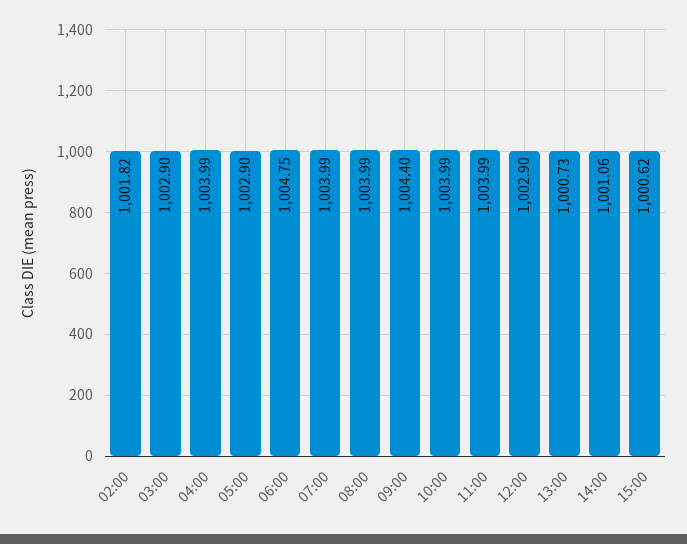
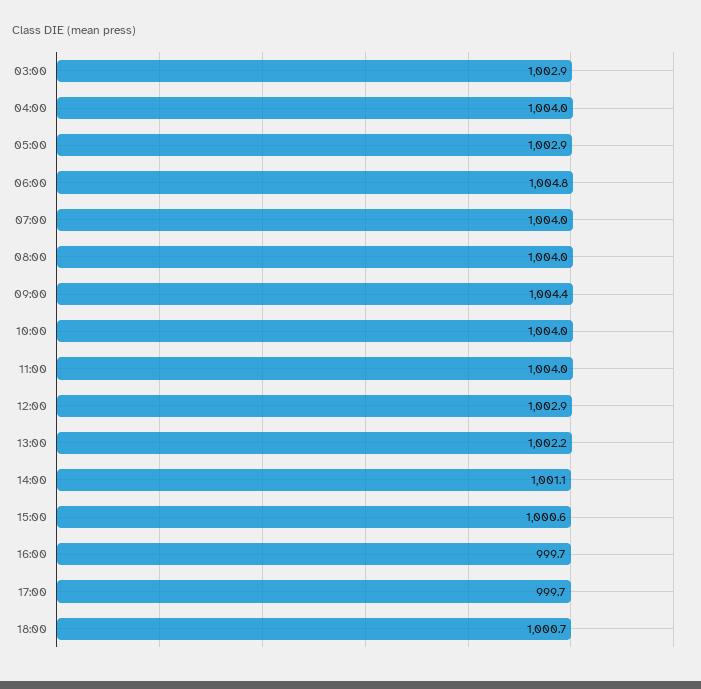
02:00: 1001.82 -> none
13:00: 1000.73 -> 1002.2
16:00: none -> 999.7
17:00: none -> 999.7
18:00: none -> 1000.7

